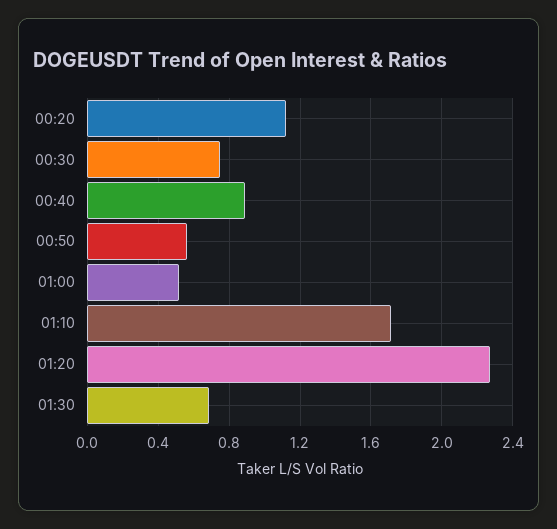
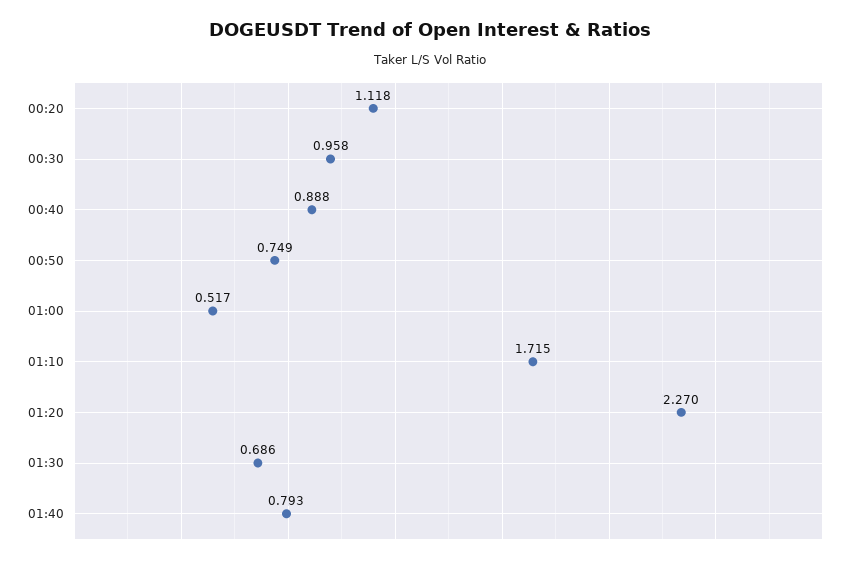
00:30: 0.75 -> 0.958
00:50: 0.55 -> 0.749
01:40: none -> 0.793

